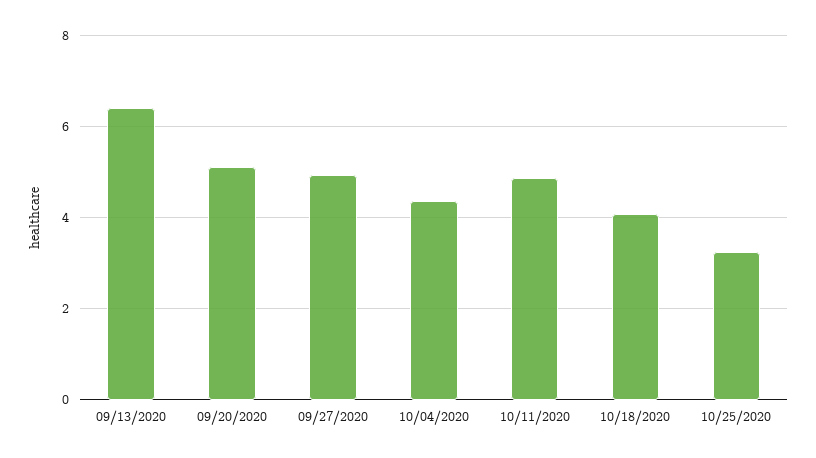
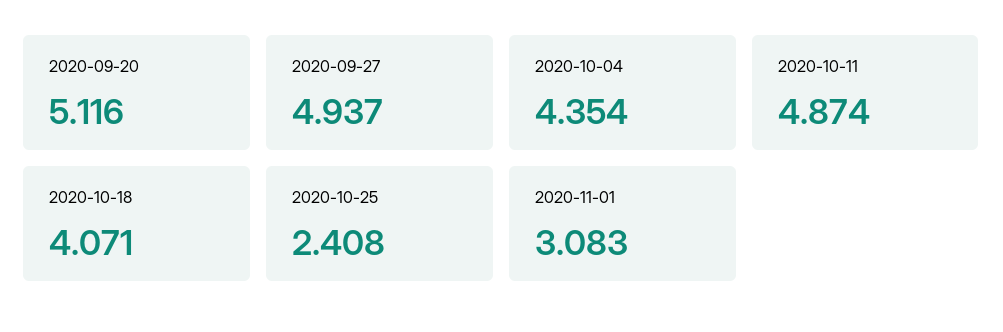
09/13/2020: 6.4 -> none
10/25/2020: 3.2 -> 2.408
2020-11-01: none -> 3.083

